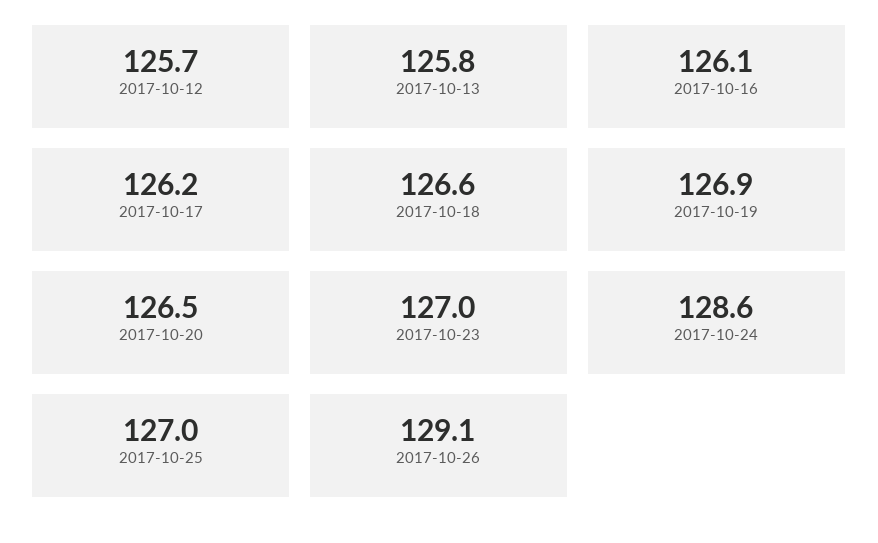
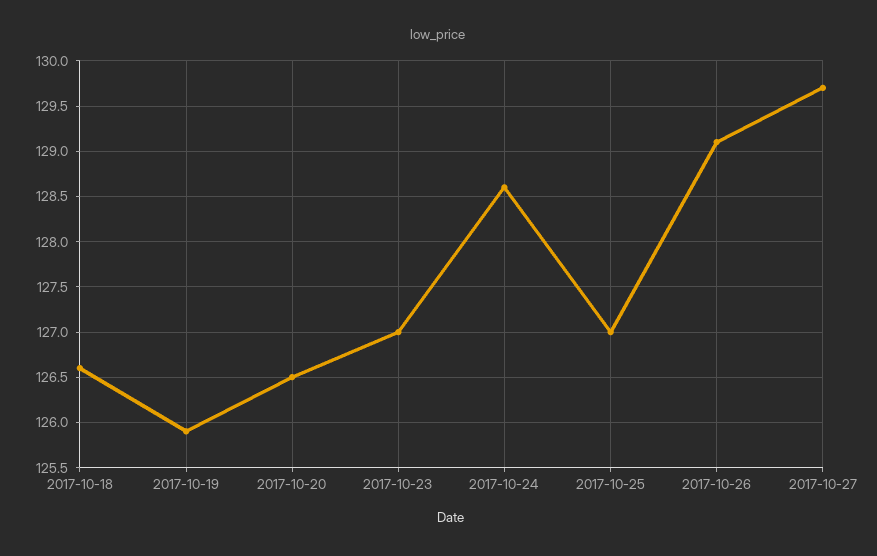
2017-10-12: 125.7 -> none
2017-10-13: 125.8 -> none
2017-10-16: 126.1 -> none
2017-10-17: 126.2 -> none
2017-10-19: 126.9 -> 125.9
2017-10-27: none -> 129.7

